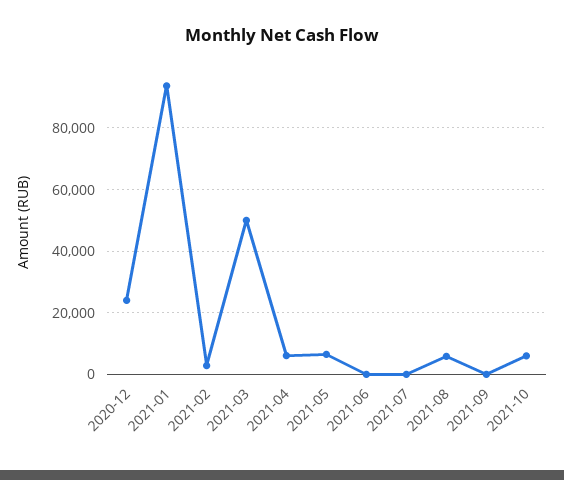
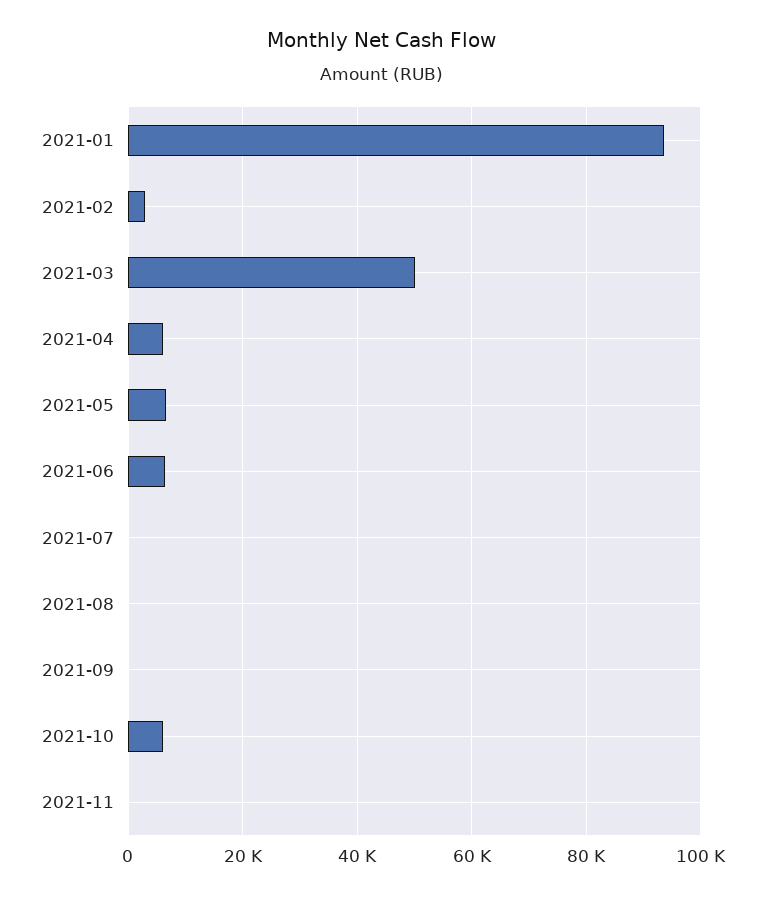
2020-12: 24000 -> none
2021-06: 0 -> 6000
2021-08: 6000 -> 0
2021-11: none -> 0

